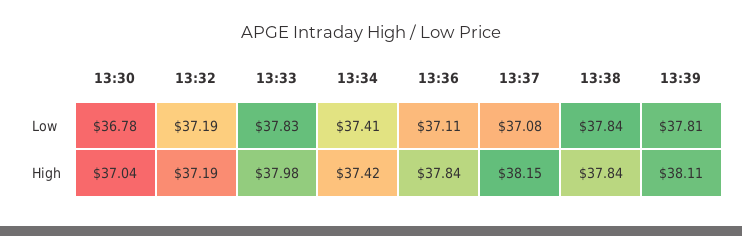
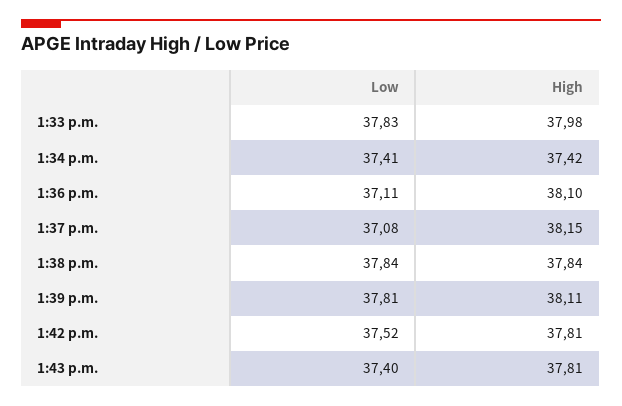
13:30, Low: 36.78 -> none
13:32, Low: 37.19 -> none
13:30, High: 37.04 -> none
13:32, High: 37.19 -> none
13:36, High: 37.84 -> 38.1
1:42 p.m., Low: none -> 37.52
1:42 p.m., High: none -> 37.81
1:43 p.m., Low: none -> 37.4
1:43 p.m., High: none -> 37.81

